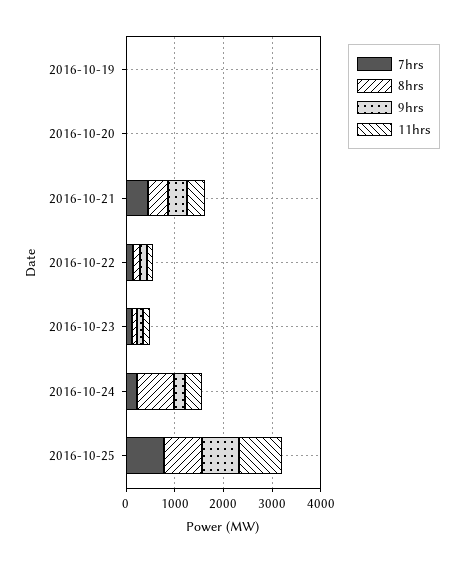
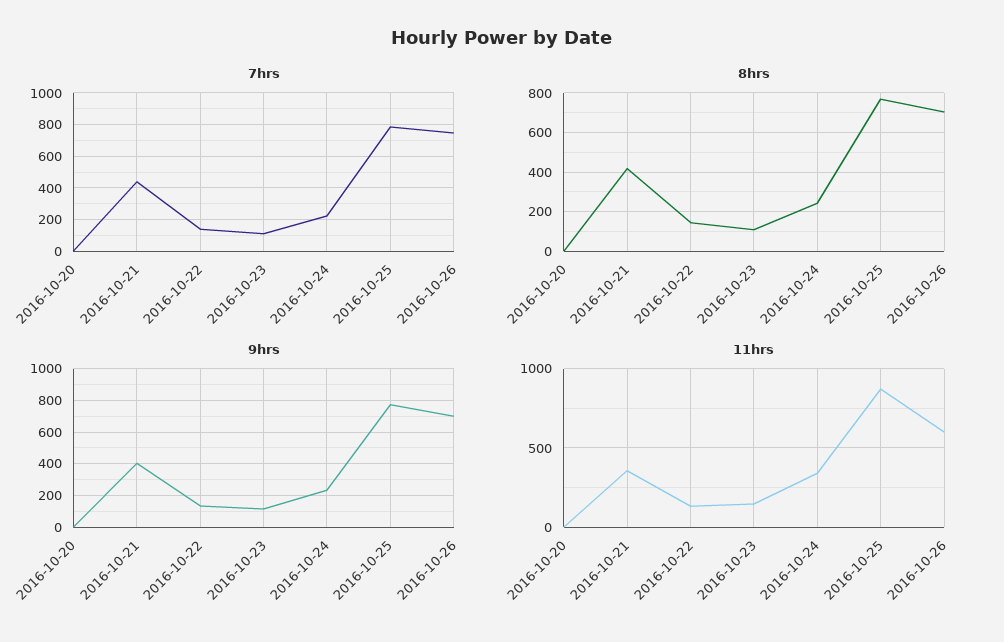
7hrs, 2016-10-19: 0 -> none
8hrs, 2016-10-19: 0 -> none
9hrs, 2016-10-19: 0 -> none
11hrs, 2016-10-19: 0 -> none
8hrs, 2016-10-24: 800 -> 250
7hrs, 2016-10-26: none -> 750
8hrs, 2016-10-26: none -> 700
9hrs, 2016-10-26: none -> 700
11hrs, 2016-10-26: none -> 600

